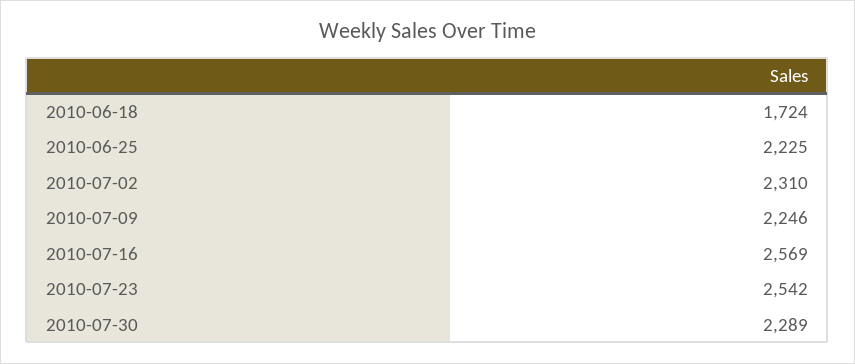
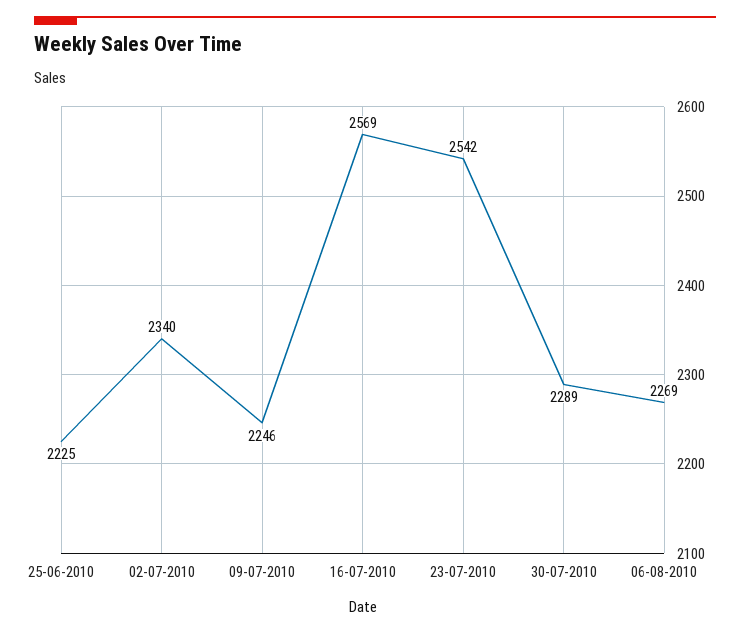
2010-06-18: 1724 -> none
2010-07-02: 2310 -> 2340
06-08-2010: none -> 2269

